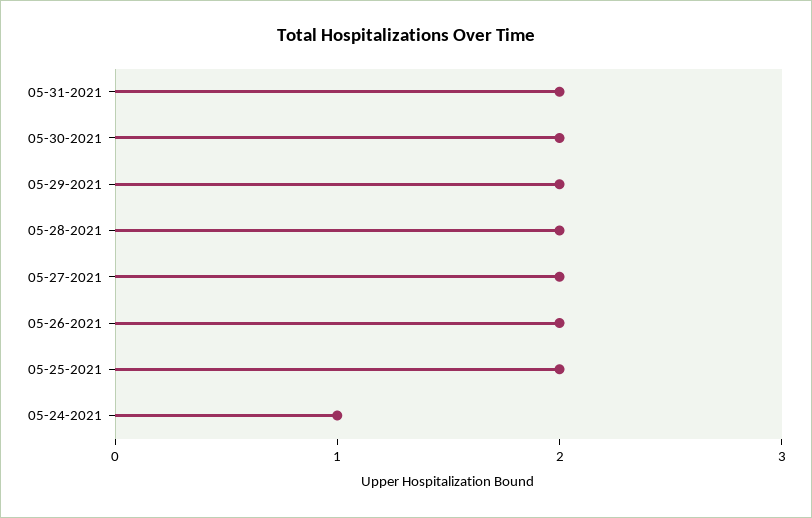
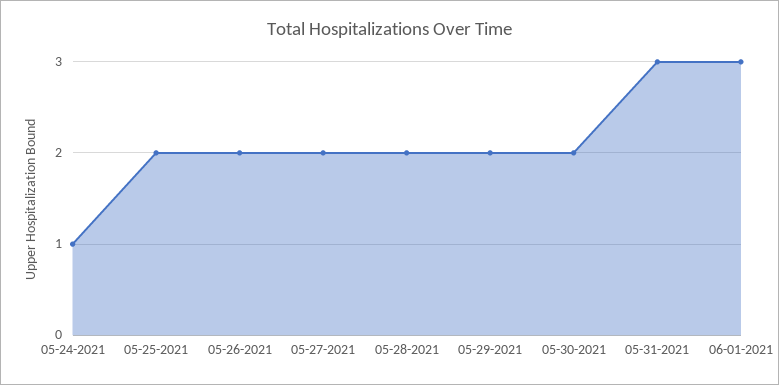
05-31-2021: 2 -> 3
06-01-2021: none -> 3

